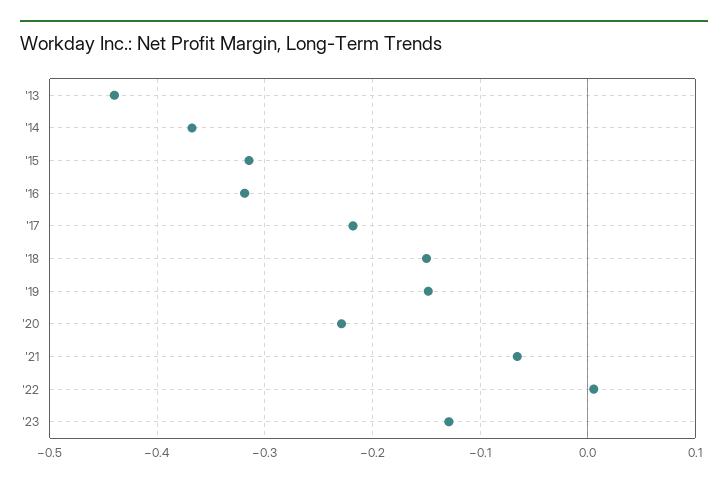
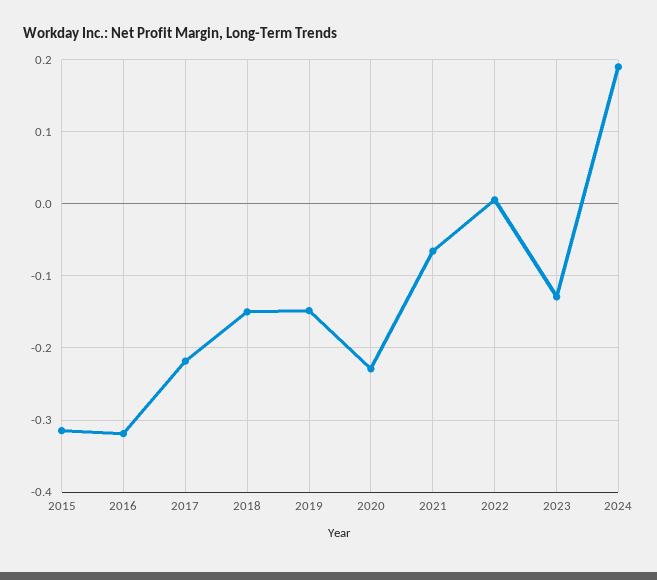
'13: -0.44 -> none
'14: -0.37 -> none
2024: none -> 0.19

